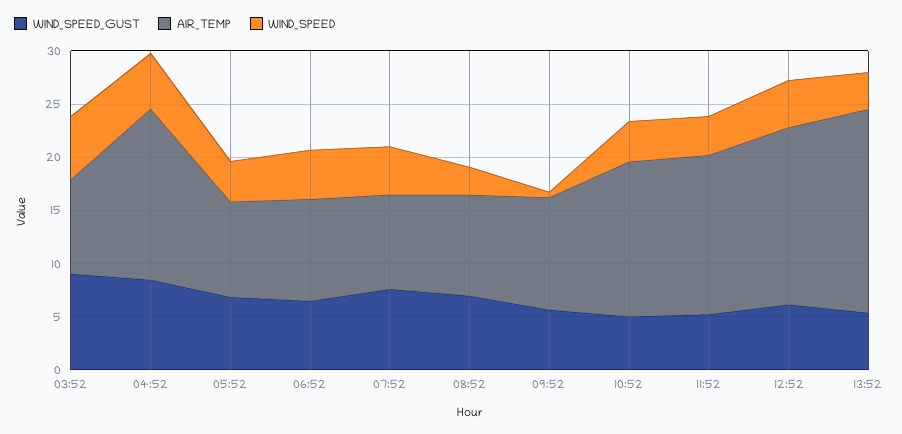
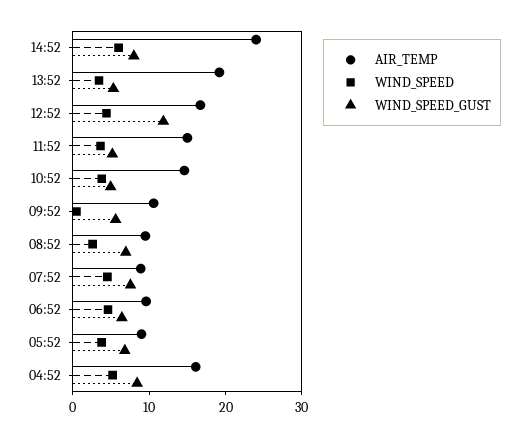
WIND_SPEED_GUST, 03:52: 9 -> none
AIR_TEMP, 03:52: 9 -> none
WIND_SPEED, 03:52: 6 -> none
WIND_SPEED_GUST, 12:52: 6 -> 12
AIR_TEMP, 14:52: none -> 24
WIND_SPEED, 14:52: none -> 6
WIND_SPEED_GUST, 14:52: none -> 8

